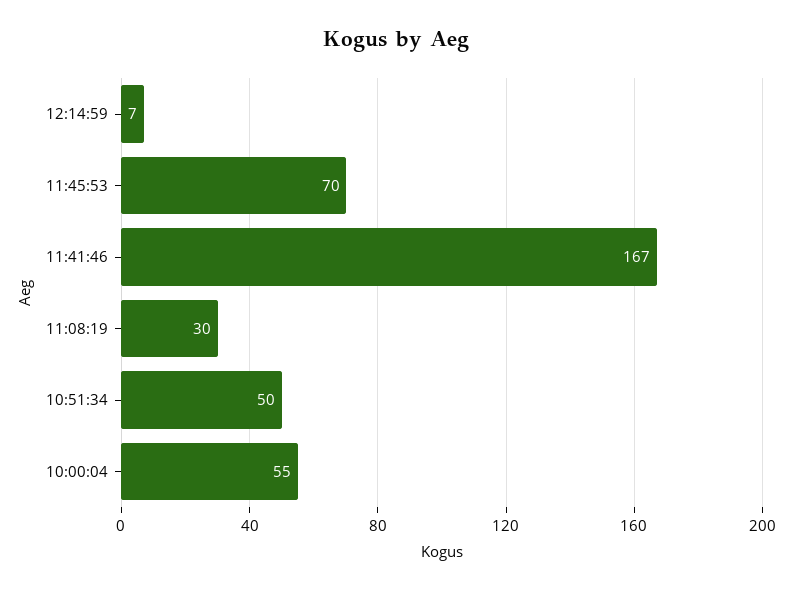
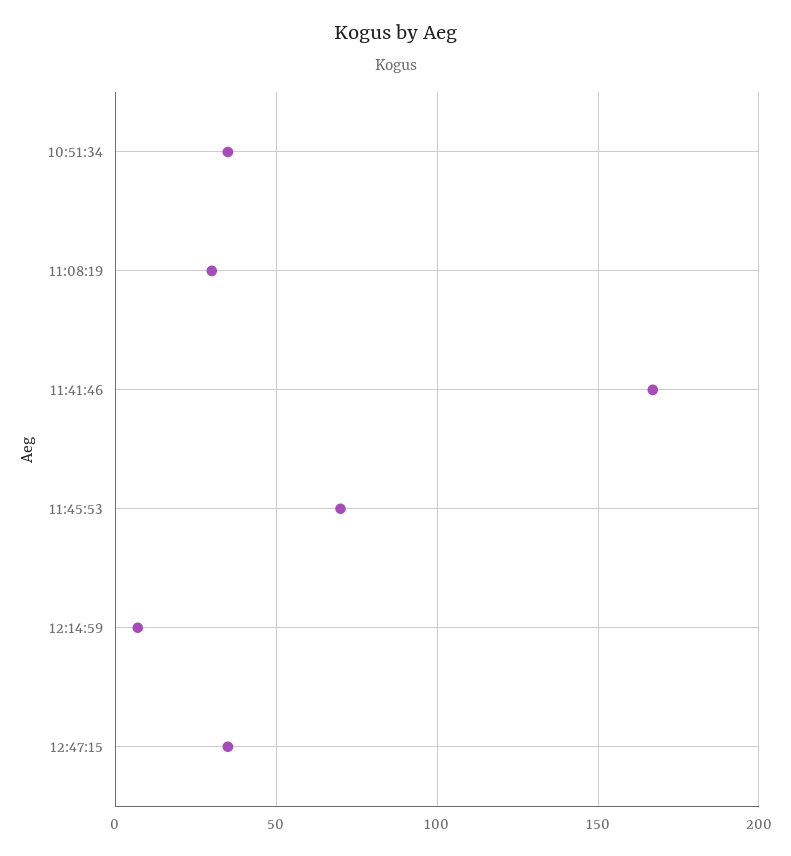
10:51:34: 50 -> 35
10:00:04: 55 -> none
12:47:15: none -> 35

